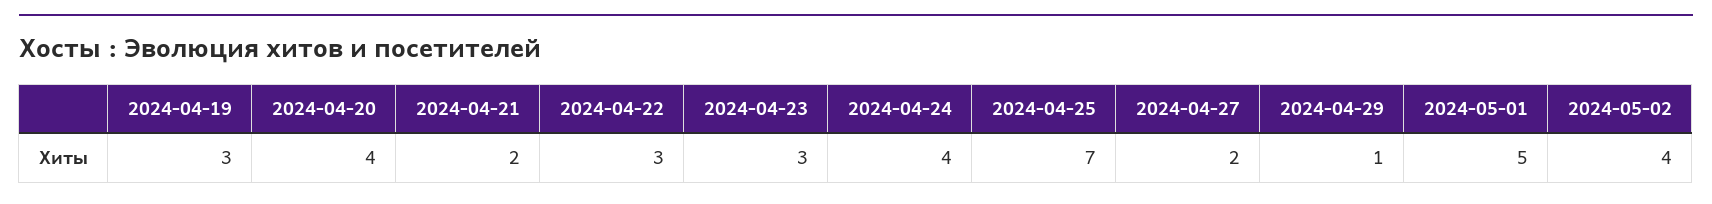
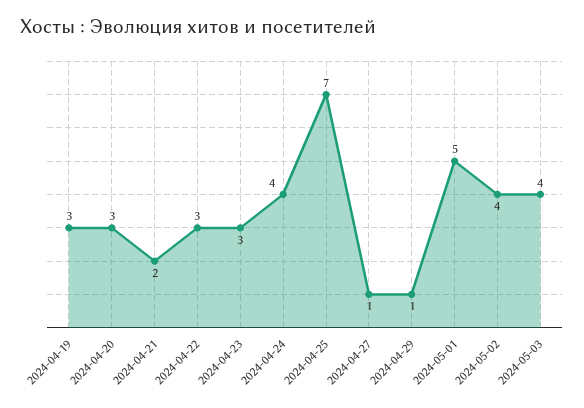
2024-04-20: 4 -> 3
2024-04-27: 2 -> 1
2024-05-03: none -> 4

